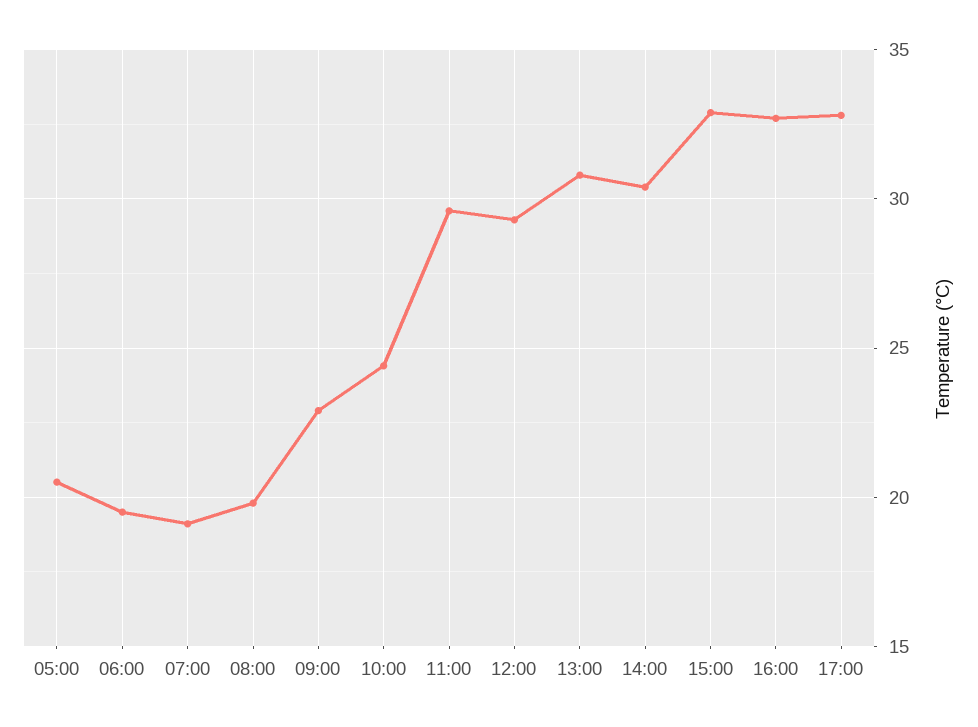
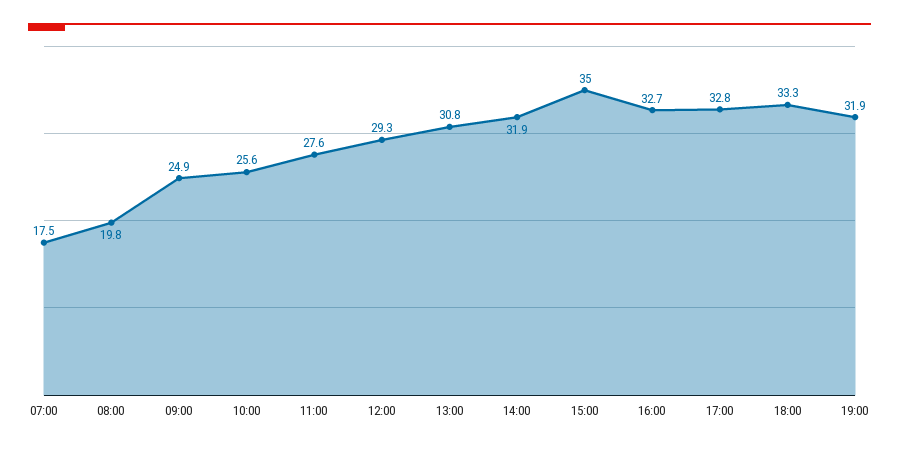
05:00: 20.5 -> none
06:00: 19.5 -> none
07:00: 19 -> 17.5
09:00: 23 -> 24.9
10:00: 24.5 -> 25.6
11:00: 29.5 -> 27.6
14:00: 30.5 -> 31.9
15:00: 33 -> 35
18:00: none -> 33.3
19:00: none -> 31.9

